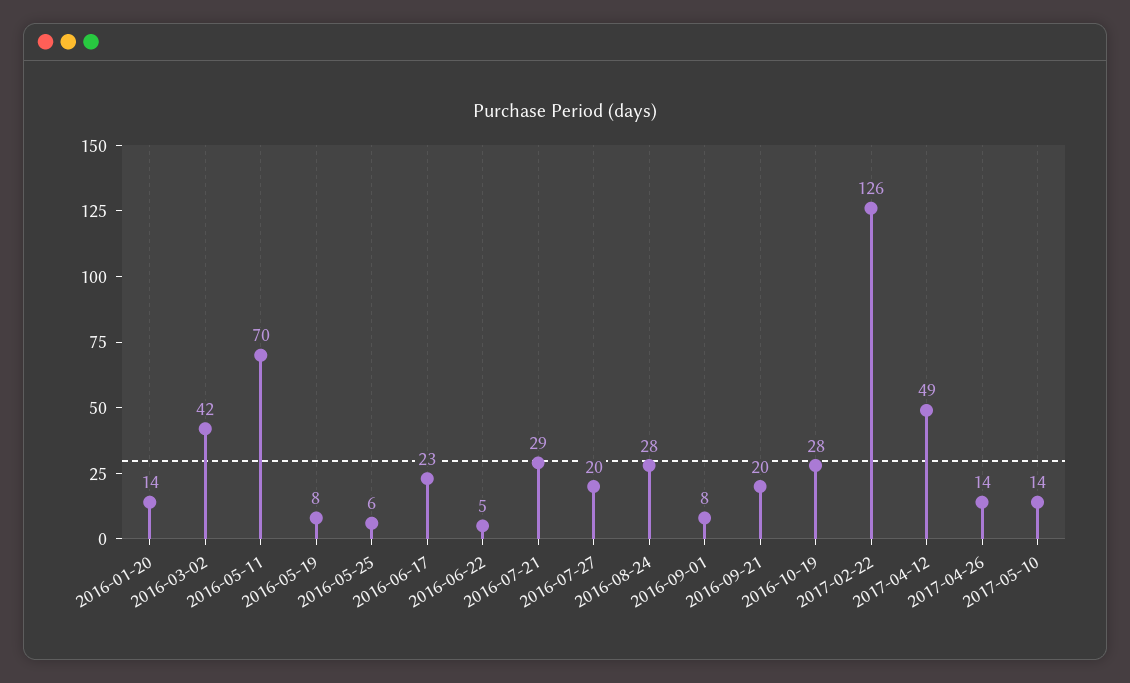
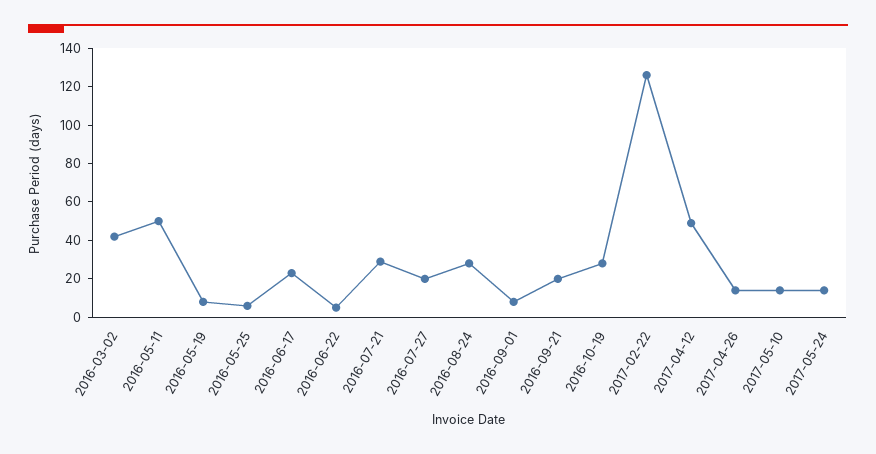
2016-01-20: 14 -> none
2016-05-11: 70 -> 50
2017-05-24: none -> 15

